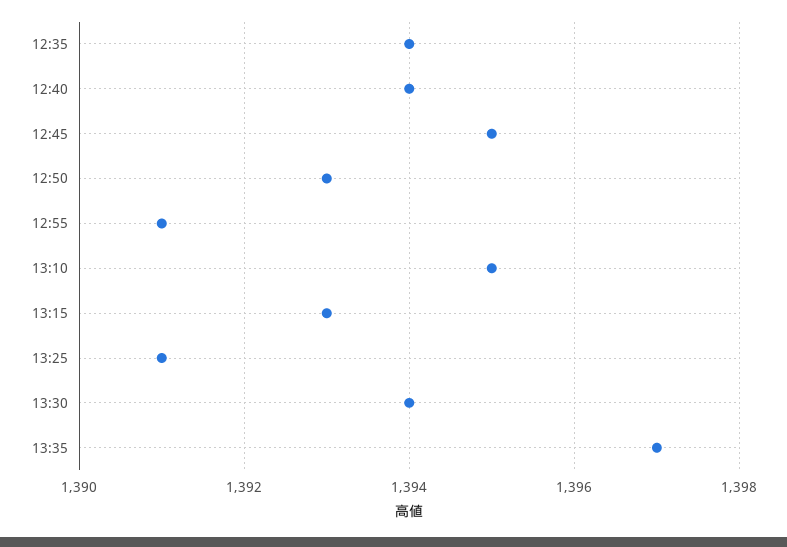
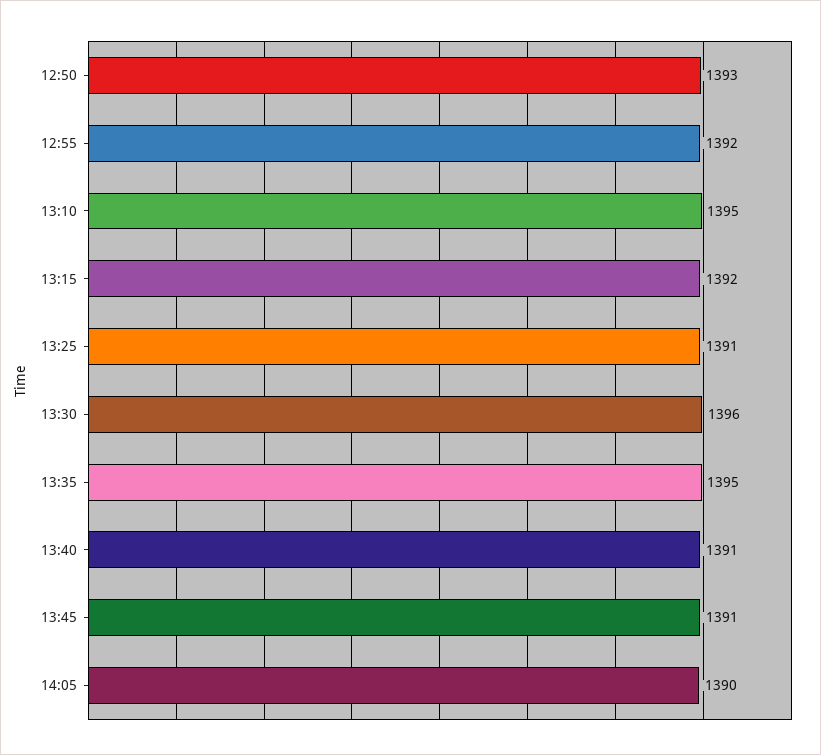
12:35: 1394 -> none
12:40: 1394 -> none
12:45: 1395 -> none
12:55: 1391 -> 1392
13:15: 1393 -> 1392
13:30: 1394 -> 1396
13:35: 1397 -> 1395
13:40: none -> 1391
13:45: none -> 1391
14:05: none -> 1390

